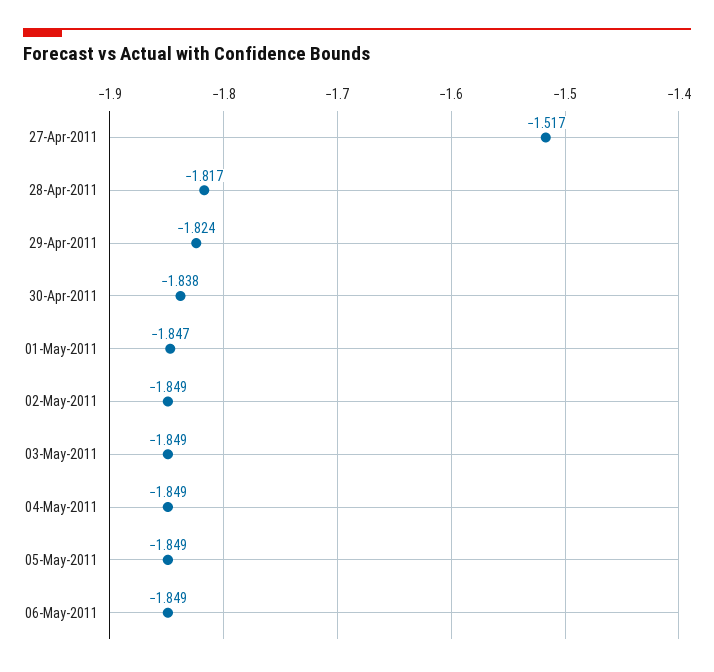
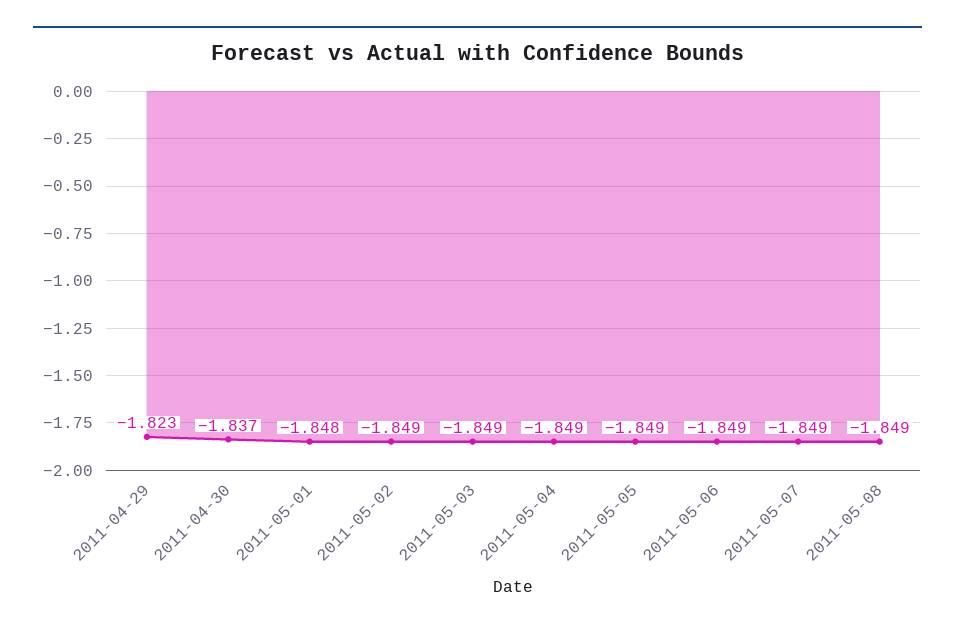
27-Apr-2011: -1.517 -> none
28-Apr-2011: -1.817 -> none
29-Apr-2011: -1.824 -> -1.823
30-Apr-2011: -1.838 -> -1.837
01-May-2011: -1.847 -> -1.848
2011-05-07: none -> -1.849
2011-05-08: none -> -1.849

